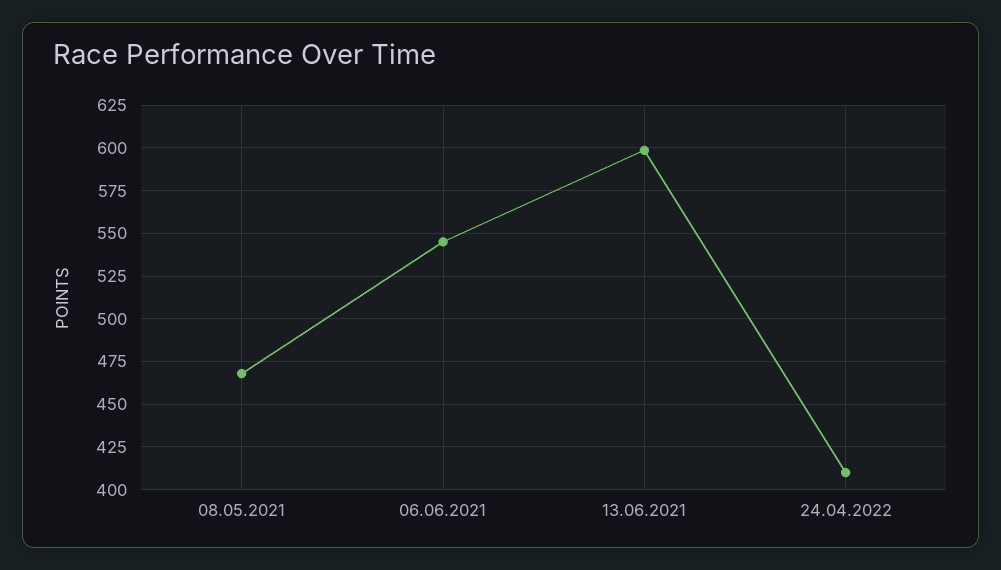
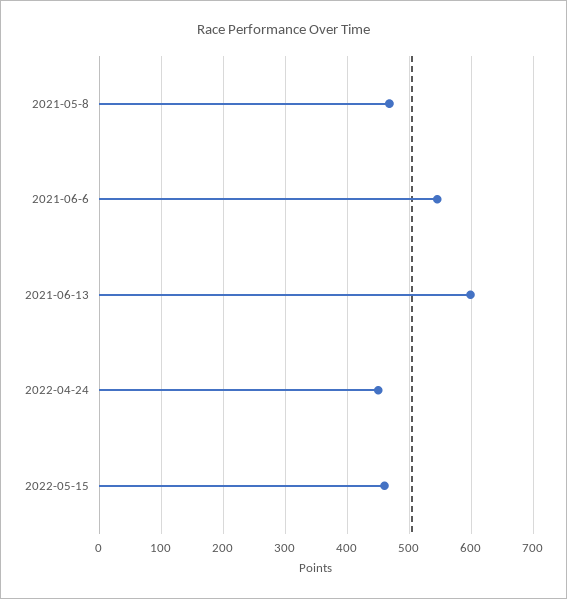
24.04.2022: 410 -> 450
2022-05-15: none -> 460

